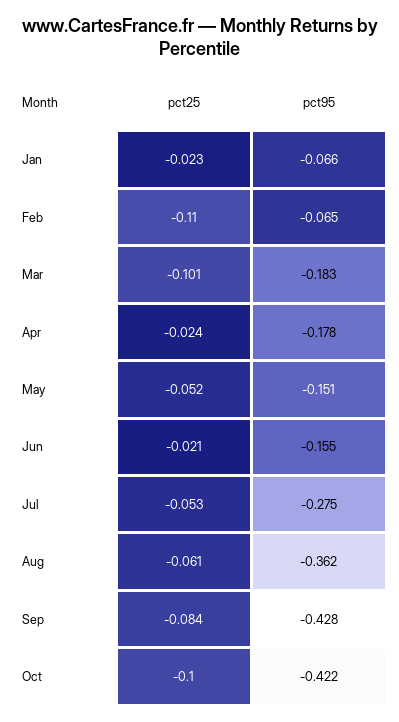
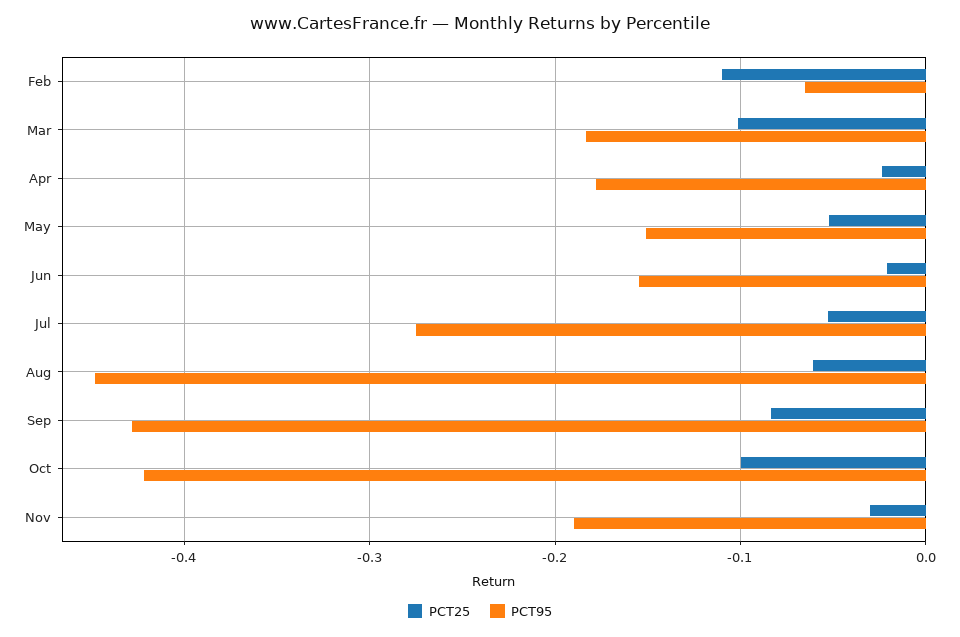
pct25, Jan: -0.023 -> none
pct95, Jan: -0.066 -> none
pct95, Aug: -0.362 -> -0.45
pct25, Nov: none -> -0.03
pct95, Nov: none -> -0.19

